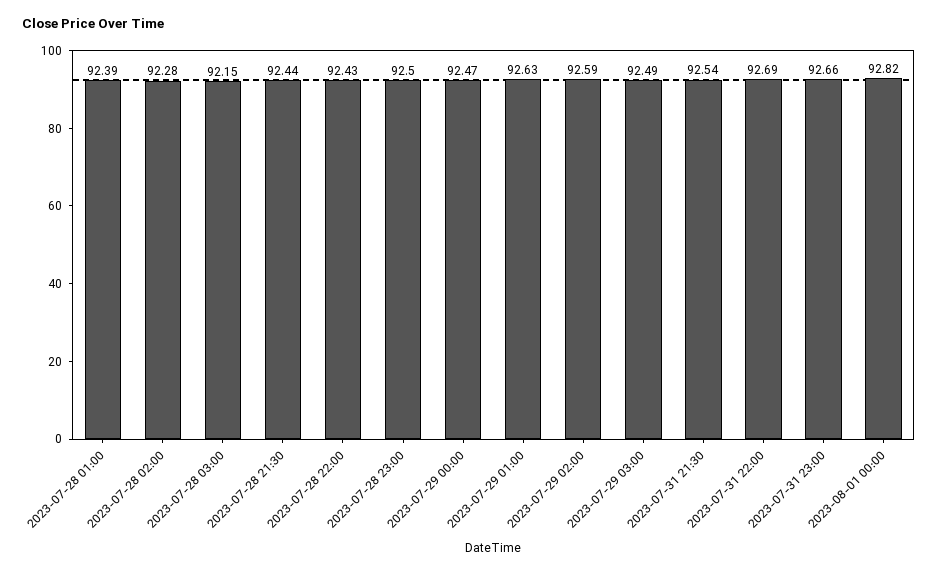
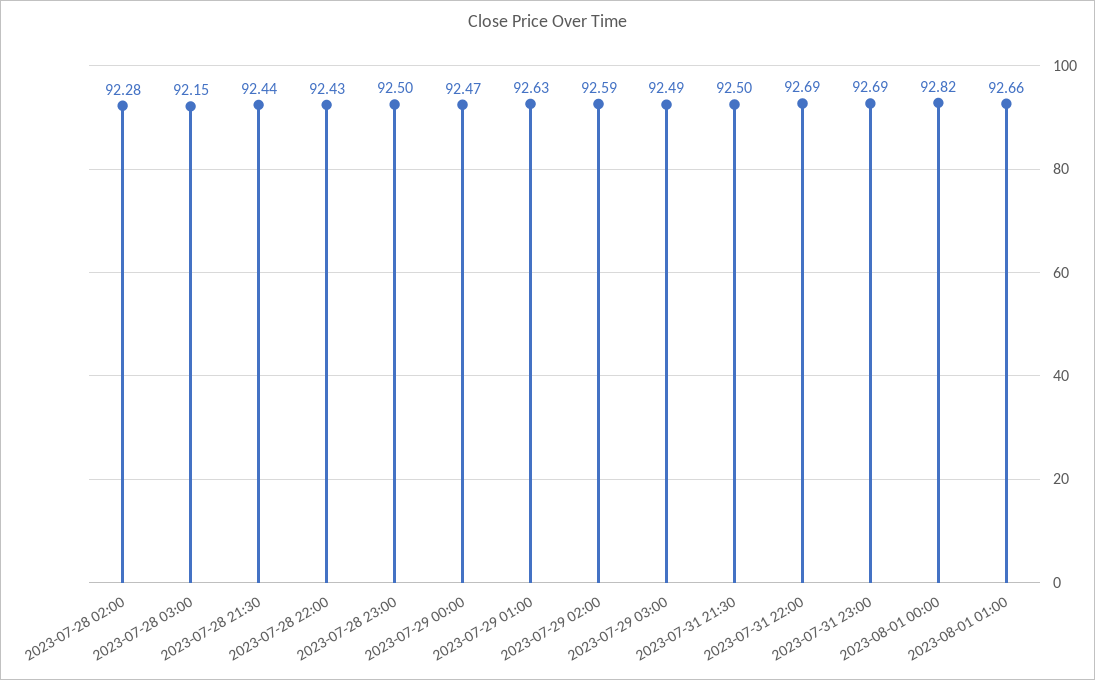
2023-07-28 01:00: 92.39 -> none
2023-07-31 21:30: 92.54 -> 92.5
2023-07-31 23:00: 92.66 -> 92.69
2023-08-01 01:00: none -> 92.66

